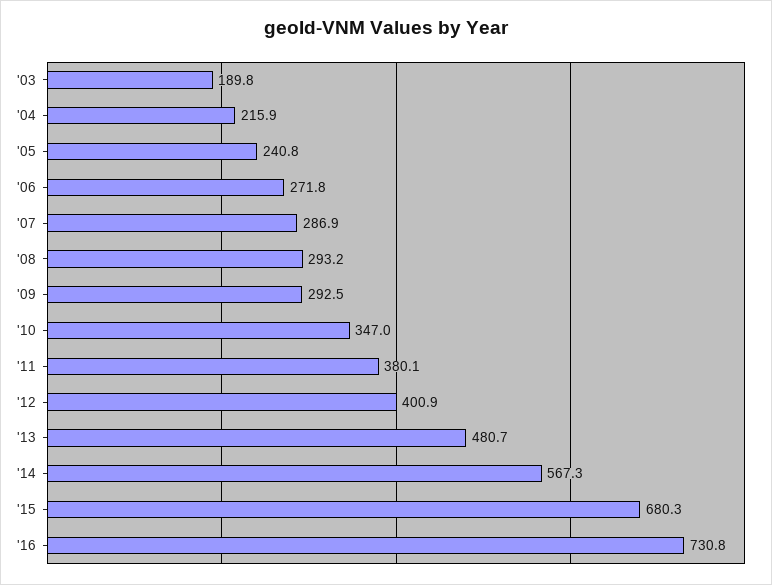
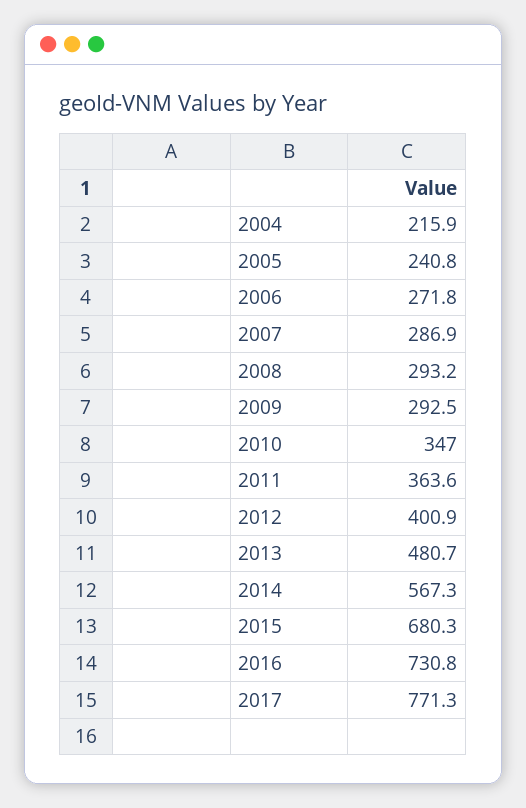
'03: 189.8 -> none
'11: 380.1 -> 363.6
2017: none -> 771.3

